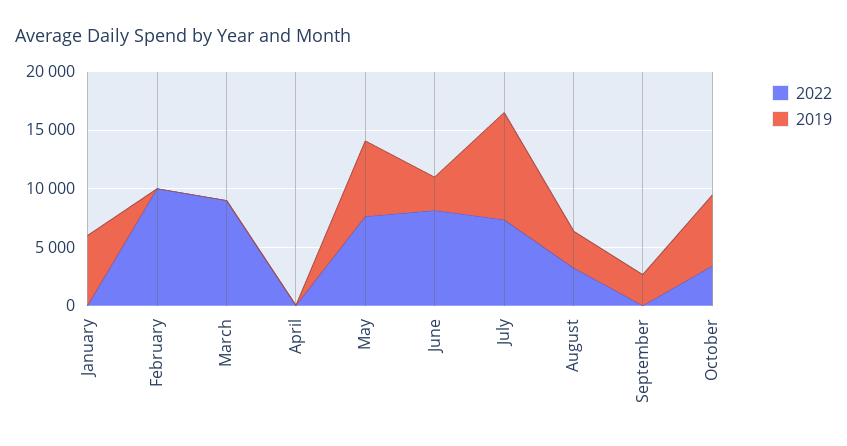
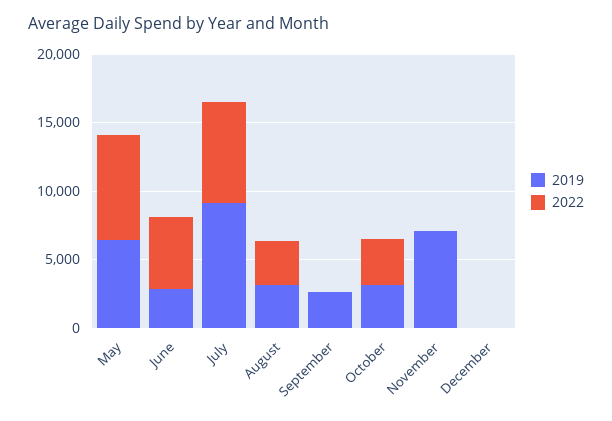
2022, January: 0 -> none
2019, January: 6000 -> none
2022, February: 10000 -> none
2019, February: 0 -> none
2022, March: 9000 -> none
2019, March: 0 -> none
2022, April: 0 -> none
2019, April: 0 -> none
2022, June: 8000 -> 5000
2019, October: 6000 -> 3000
2019, November: none -> 7000
2022, November: none -> 0
2019, December: none -> 0
2022, December: none -> 0

